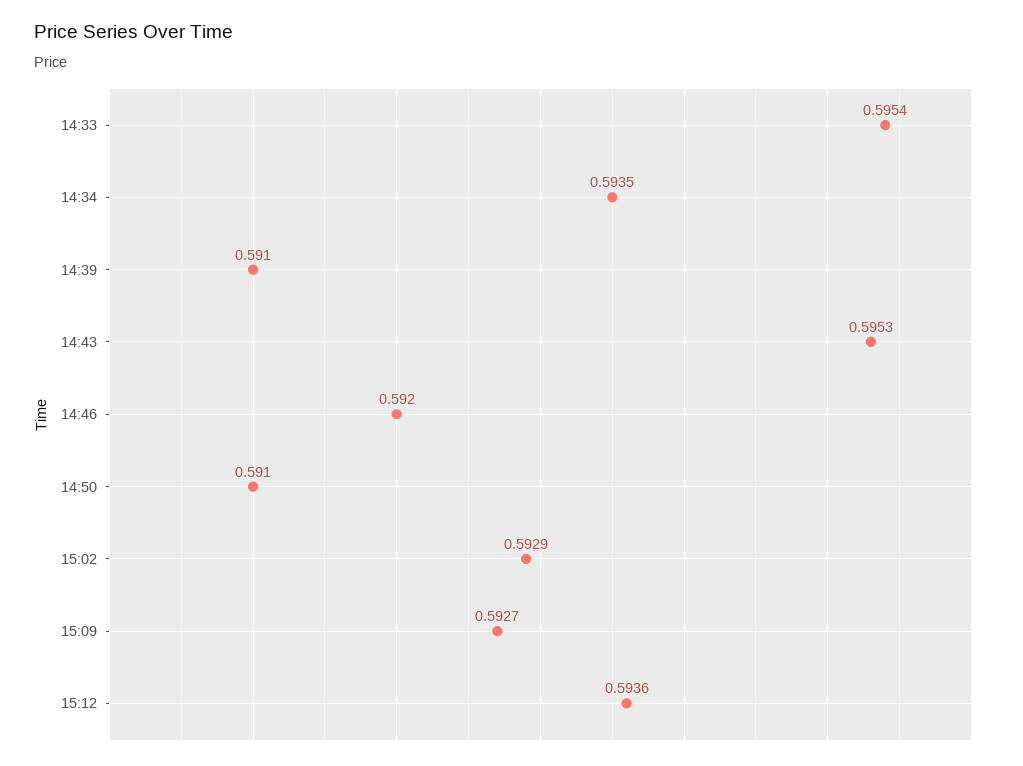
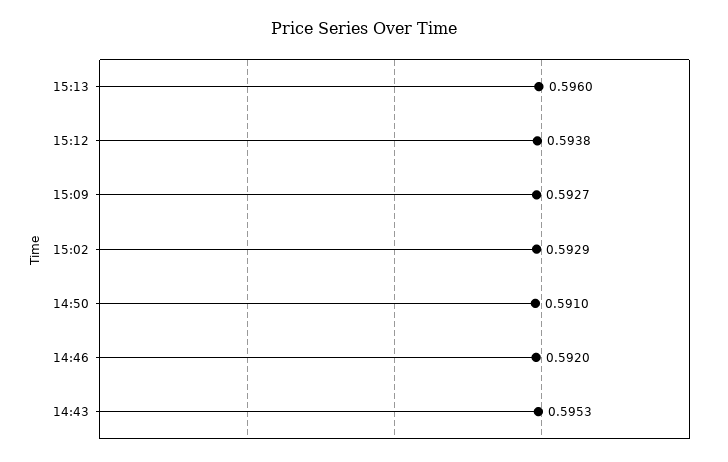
14:33: 0.5954 -> none
14:34: 0.5935 -> none
14:39: 0.591 -> none
15:12: 0.5936 -> 0.5938
15:13: none -> 0.596

